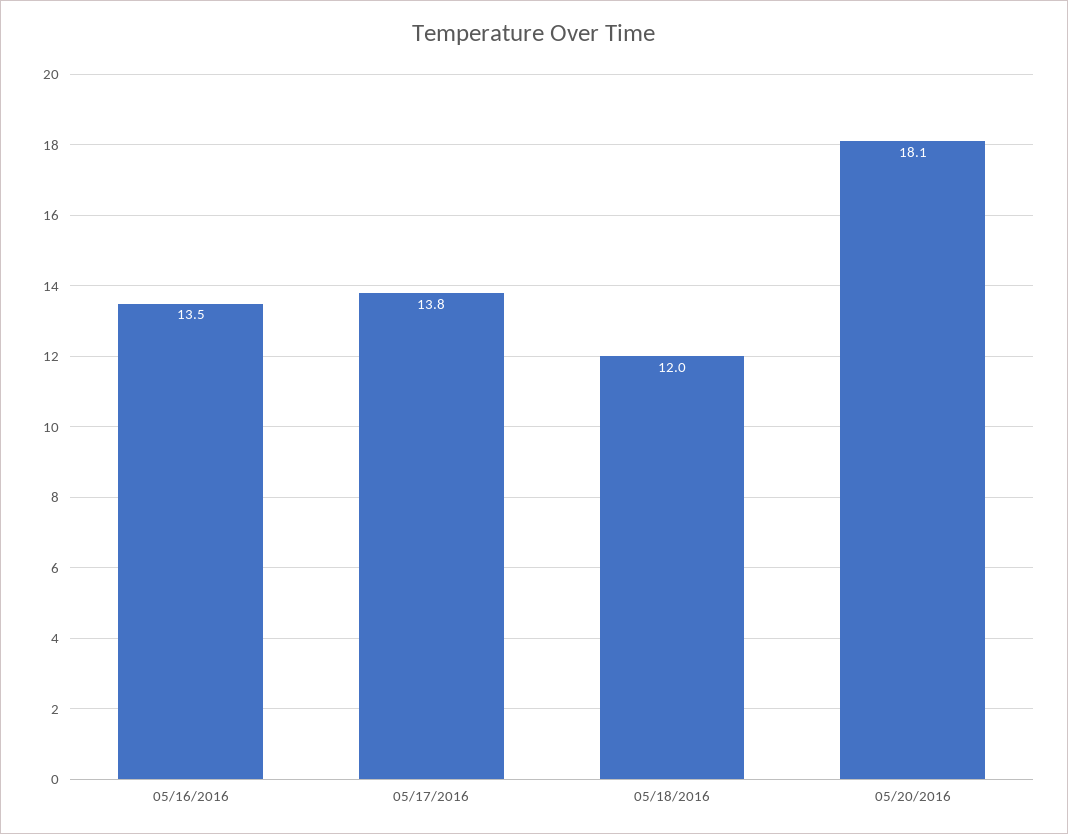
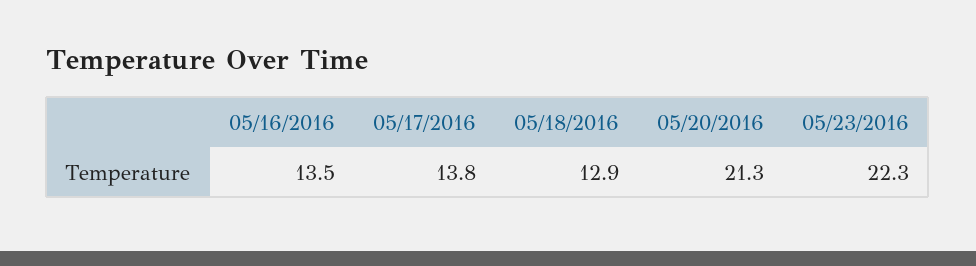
05/18/2016: 12 -> 12.9
05/20/2016: 18.1 -> 21.3
05/23/2016: none -> 22.3

